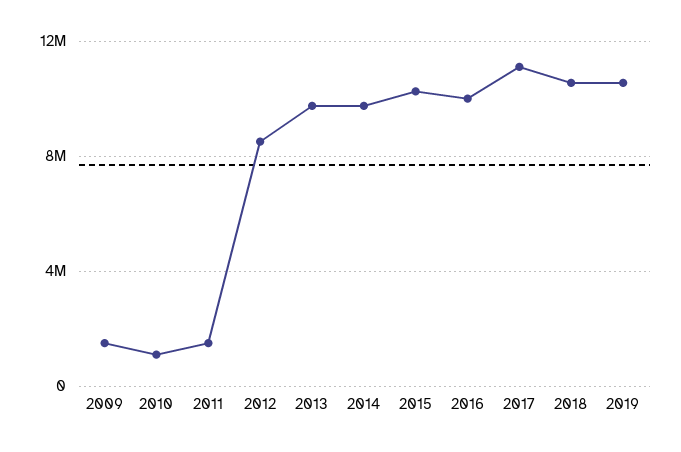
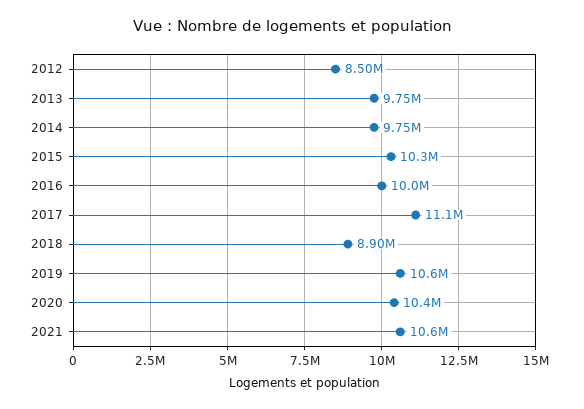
2009: 1500000 -> none
2010: 1000000 -> none
2011: 1500000 -> none
2018: 10500000 -> 8900000
2020: none -> 10400000
2021: none -> 10600000

